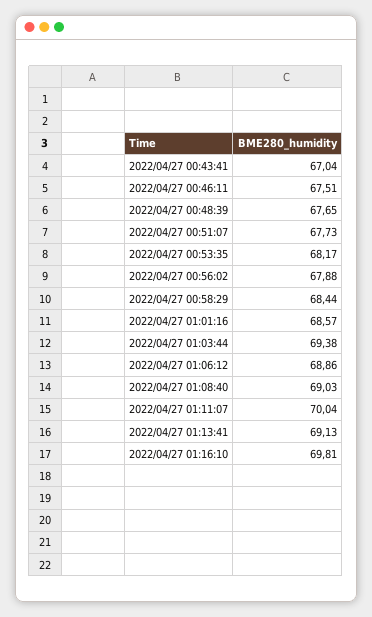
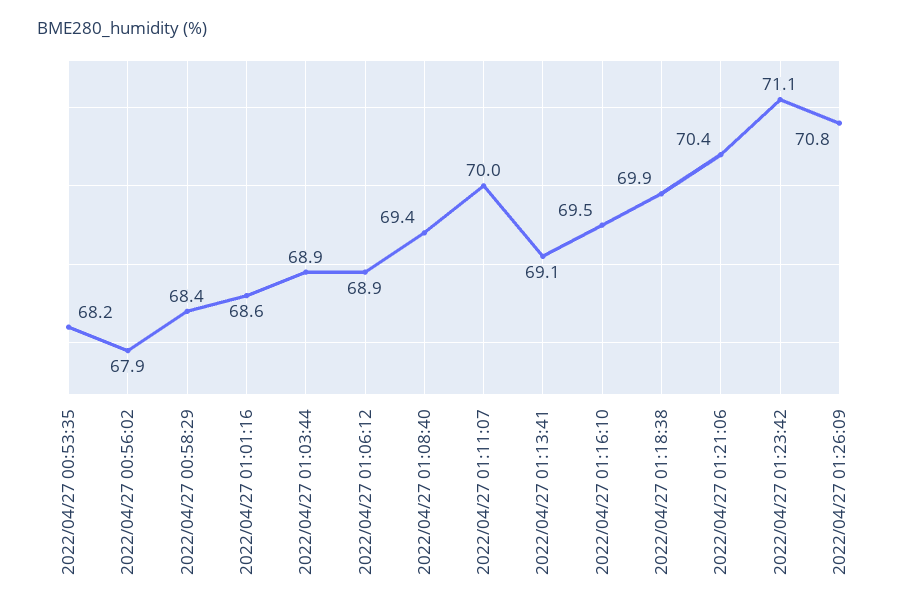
2022/04/27 00:43:41: 67.04 -> none
2022/04/27 00:46:11: 67.51 -> none
2022/04/27 00:48:39: 67.65 -> none
2022/04/27 00:51:07: 67.73 -> none
2022/04/27 01:03:44: 69.38 -> 68.9
2022/04/27 01:08:40: 69.03 -> 69.4
2022/04/27 01:16:10: 69.81 -> 69.5
2022/04/27 01:18:38: none -> 69.9
2022/04/27 01:21:06: none -> 70.4
2022/04/27 01:23:42: none -> 71.1
2022/04/27 01:26:09: none -> 70.8

